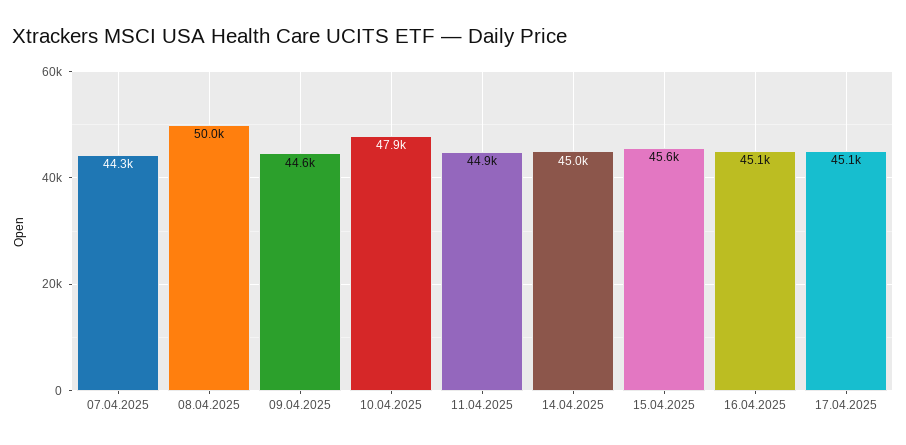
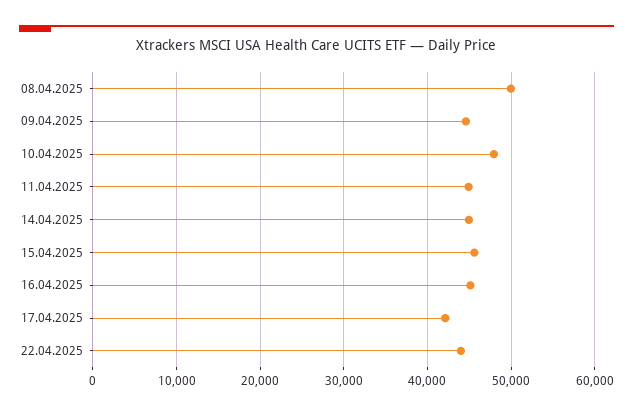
07.04.2025: 44300 -> none
17.04.2025: 45100 -> 42000
22.04.2025: none -> 44000

